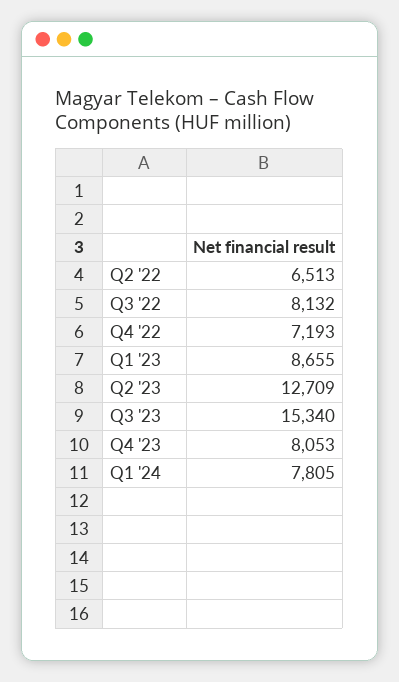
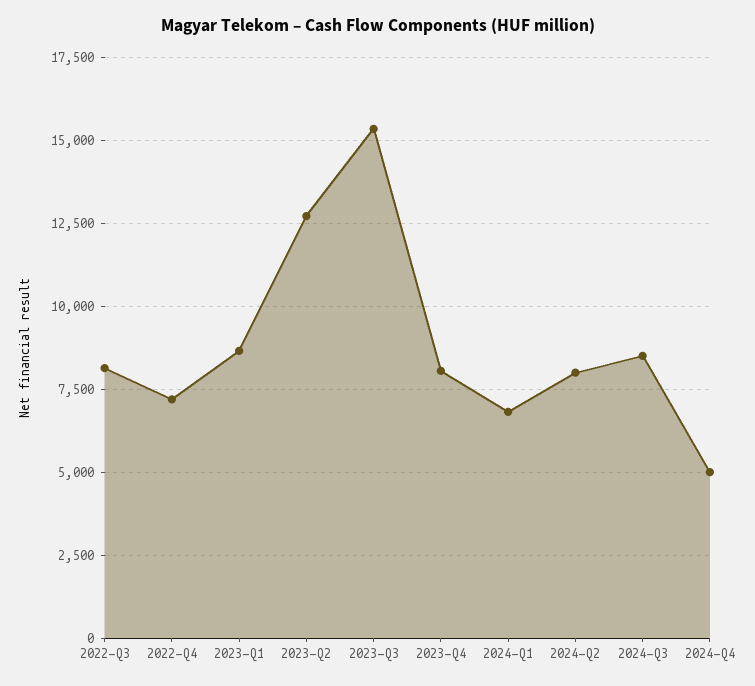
Q2 '22: 6513 -> none
Q1 '24: 7805 -> 6750
2024-Q2: none -> 8000
2024-Q3: none -> 8500
2024-Q4: none -> 5000

